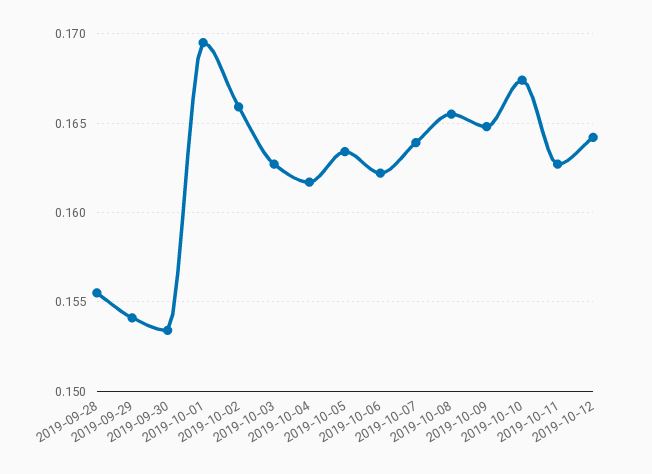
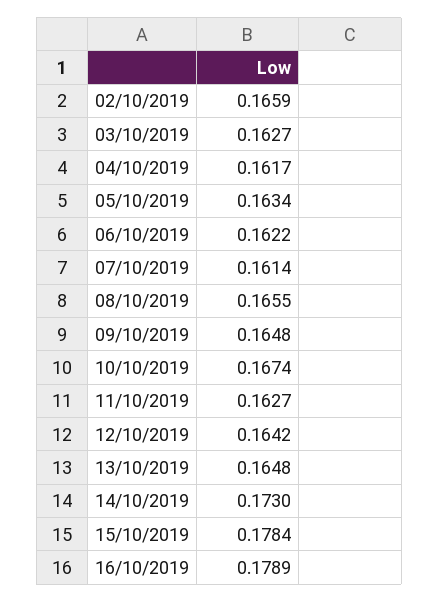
2019-09-28: 0.1555 -> none
2019-09-29: 0.154 -> none
2019-09-30: 0.1535 -> none
2019-10-01: 0.1695 -> none
2019-10-07: 0.164 -> 0.1614
13/10/2019: none -> 0.1648
14/10/2019: none -> 0.173
15/10/2019: none -> 0.1784
16/10/2019: none -> 0.1789

